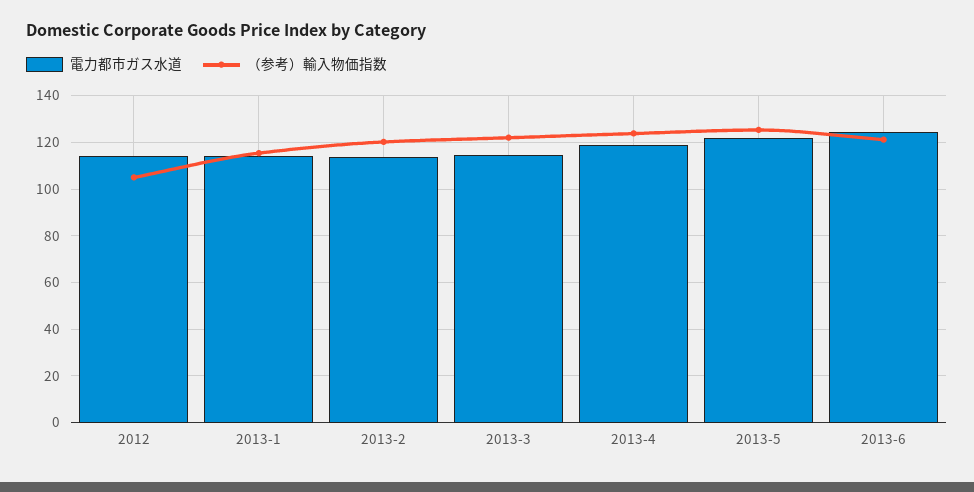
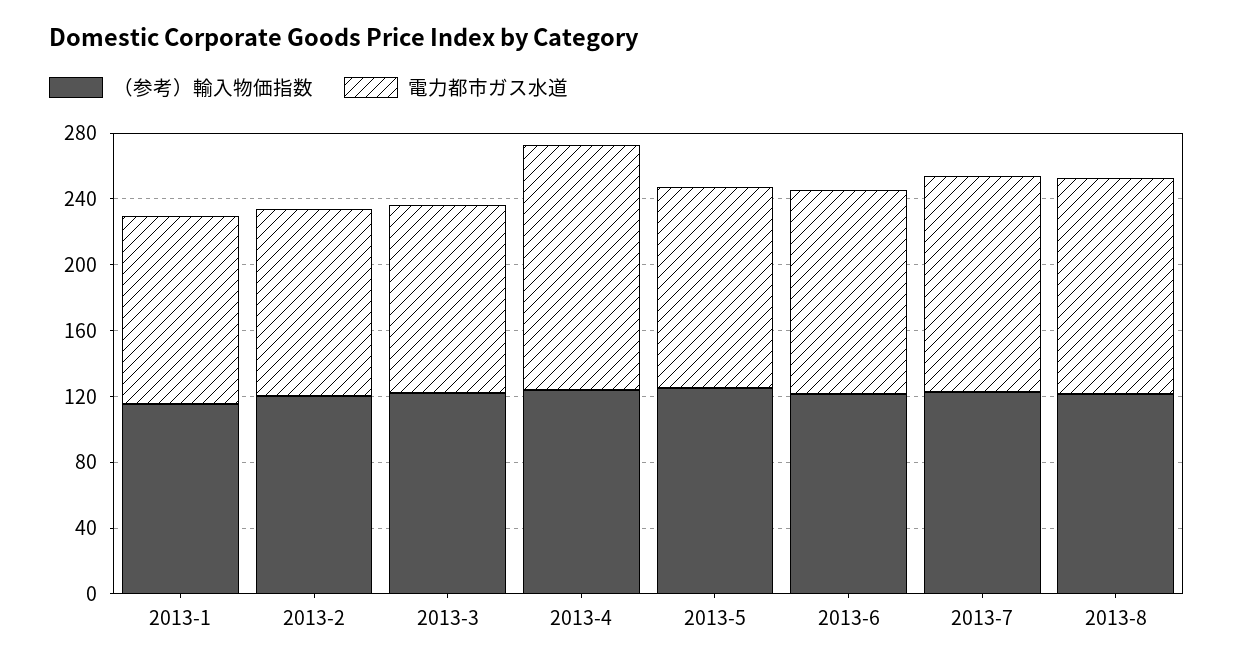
電力都市ガス水道, 2012: 115 -> none
（参考）輸入物価指数, 2012: 105 -> none
電力都市ガス水道, 2013-4: 120 -> 150
（参考）輸入物価指数, 2013-7: none -> 120
電力都市ガス水道, 2013-7: none -> 130
（参考）輸入物価指数, 2013-8: none -> 120
電力都市ガス水道, 2013-8: none -> 130

